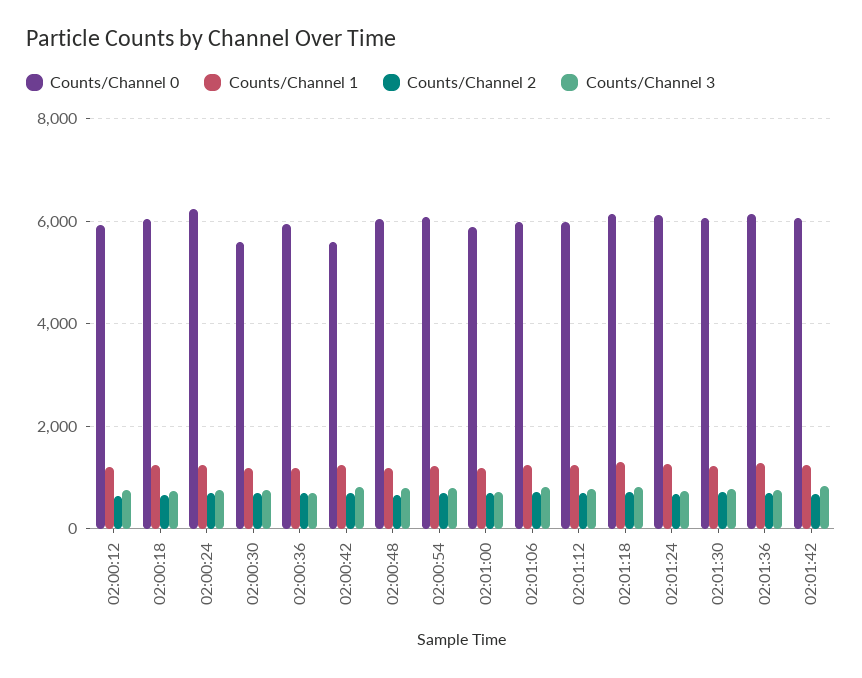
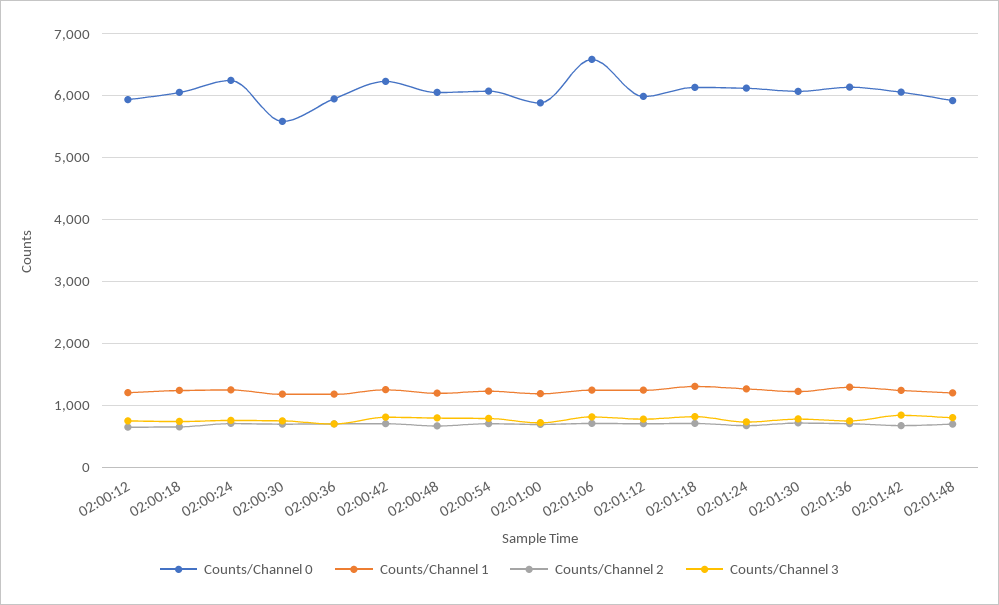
Counts/Channel 0, 02:00:42: 5600 -> 6200
Counts/Channel 0, 02:01:06: 6000 -> 6600
Counts/Channel 0, 02:01:48: none -> 5900
Counts/Channel 1, 02:01:48: none -> 1200
Counts/Channel 2, 02:01:48: none -> 700
Counts/Channel 3, 02:01:48: none -> 800

